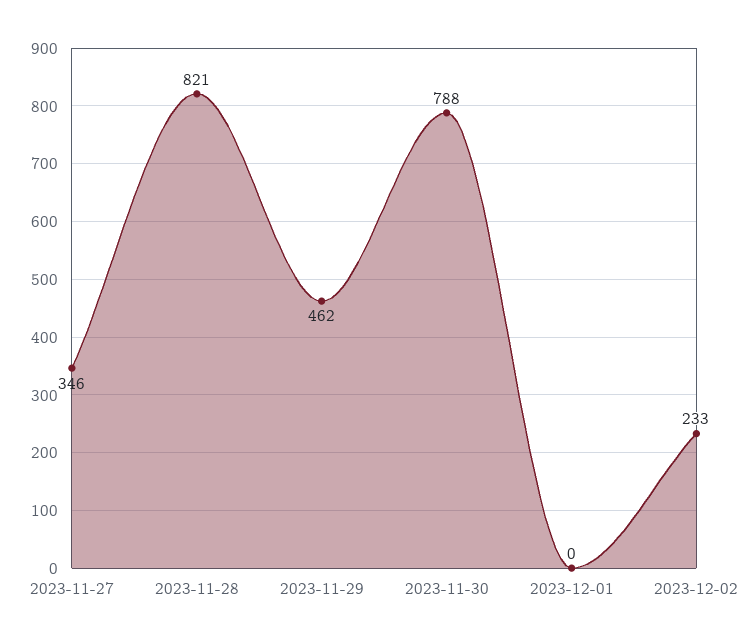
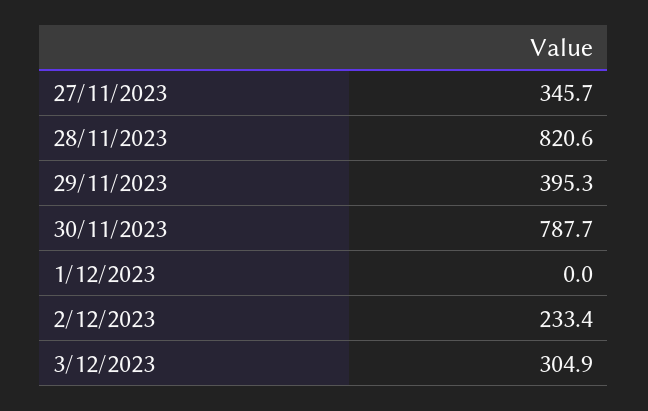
2023-11-29: 462 -> 395.3
3/12/2023: none -> 304.9

